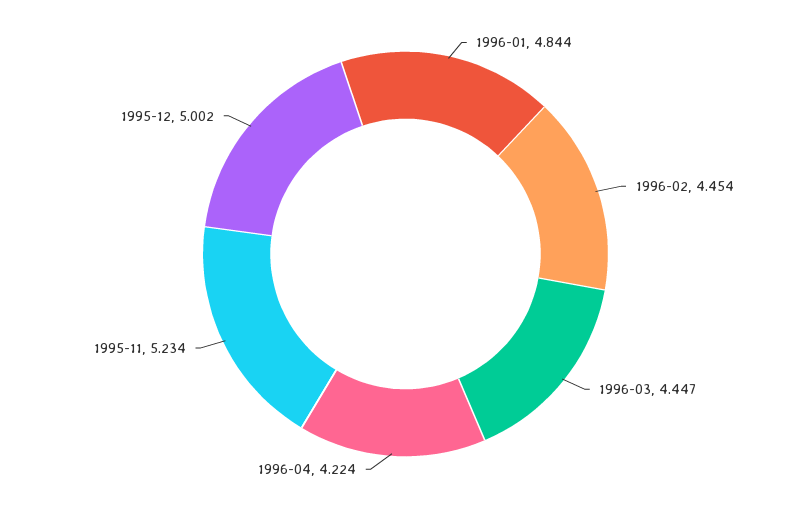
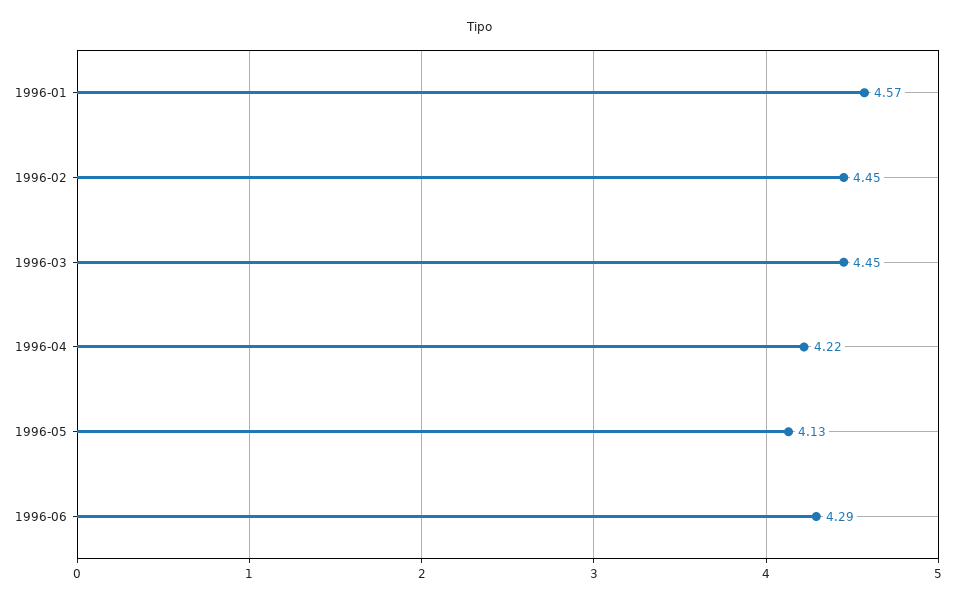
1996-01: 4.844 -> 4.57
1995-11: 5.234 -> none
1995-12: 5.002 -> none
1996-05: none -> 4.13
1996-06: none -> 4.29

